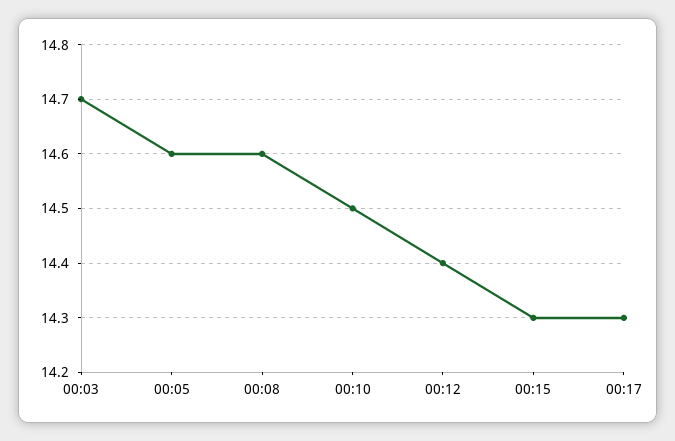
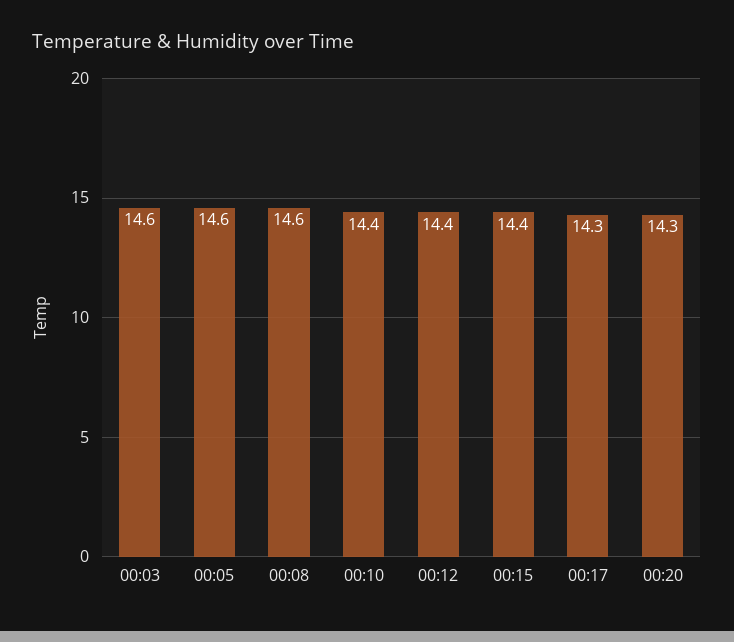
00:03: 14.7 -> 14.6
00:10: 14.5 -> 14.4
00:15: 14.3 -> 14.4
00:20: none -> 14.3

